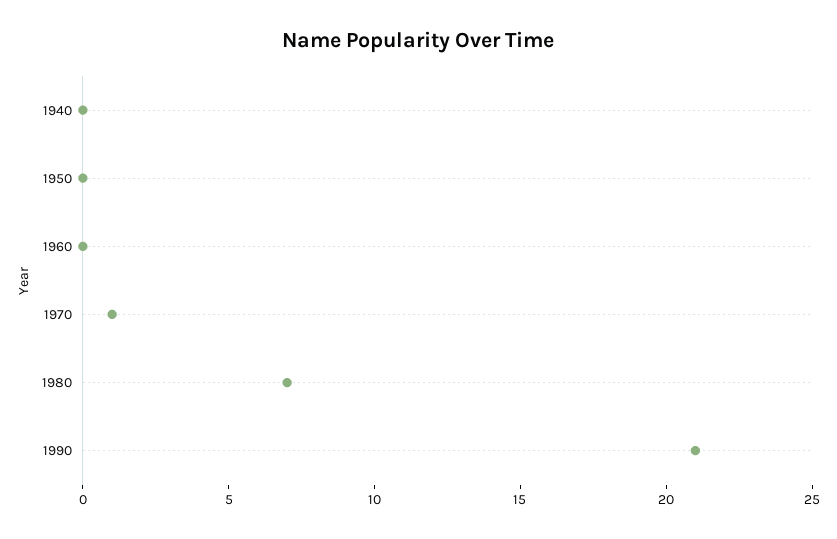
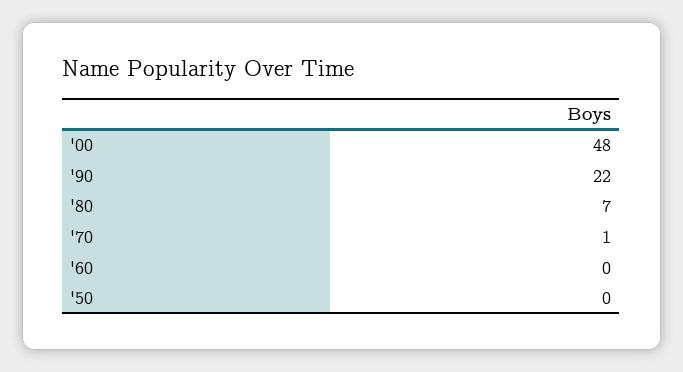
1940: 0 -> none
1990: 21 -> 22
'00: none -> 48

